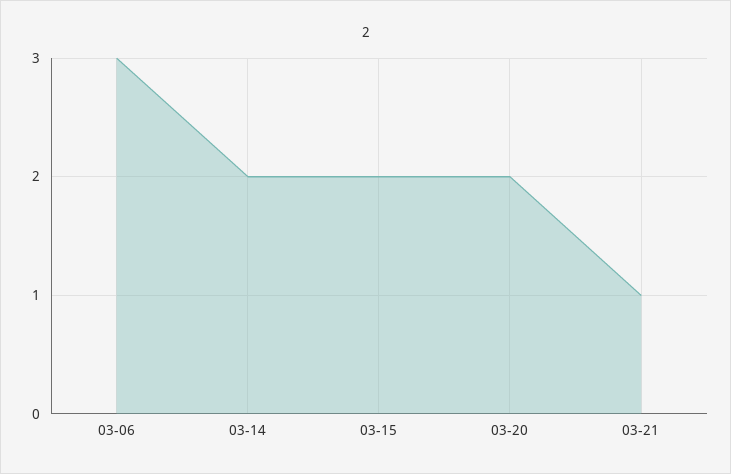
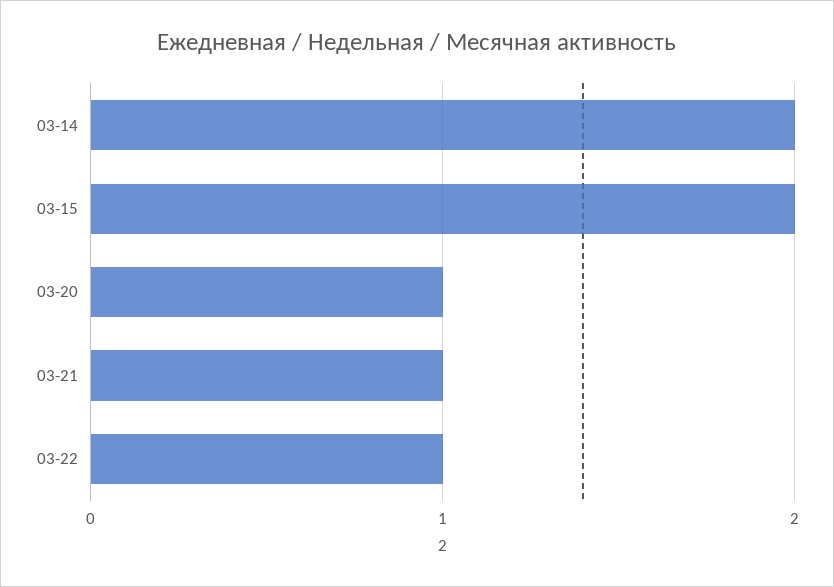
03-06: 3 -> none
03-20: 2 -> 1
03-22: none -> 1

